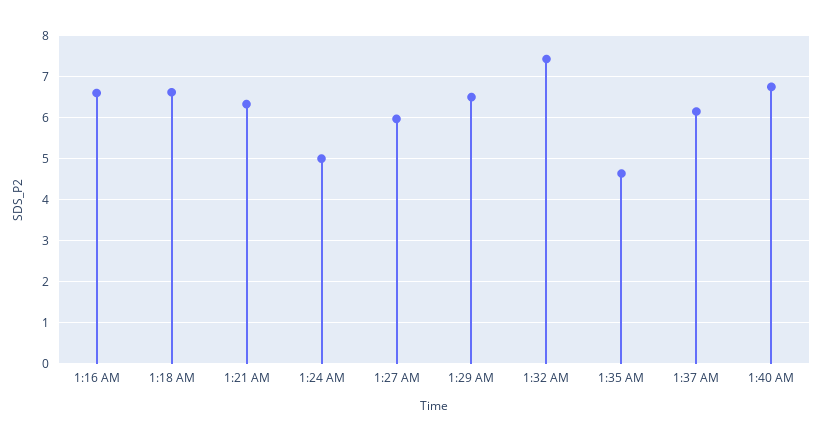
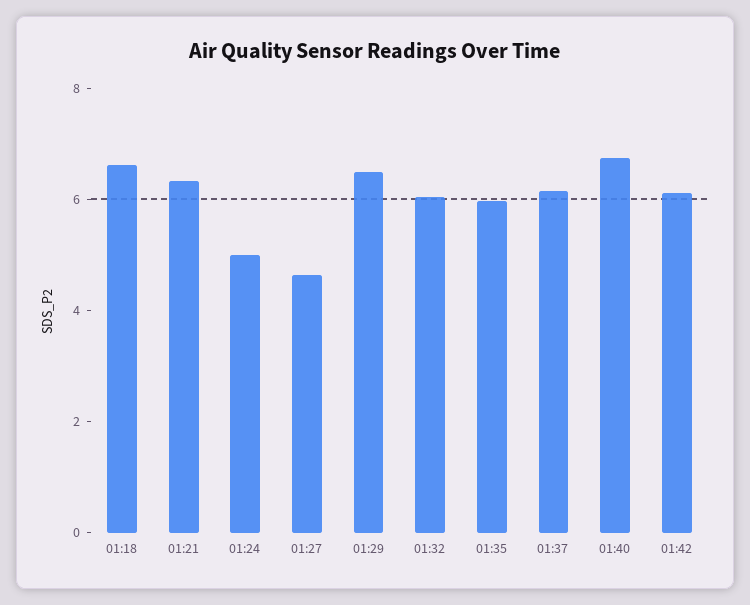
1:16 AM: 6.6 -> none
1:27 AM: 6 -> 4.5
1:32 AM: 7.4 -> 6
1:35 AM: 4.6 -> 6
01:42: none -> 6

